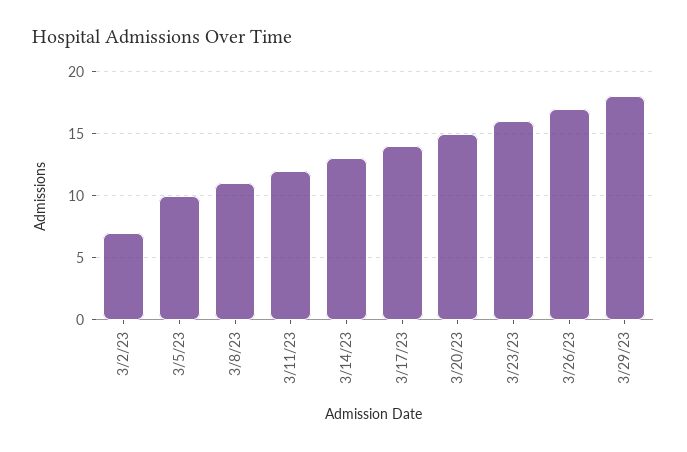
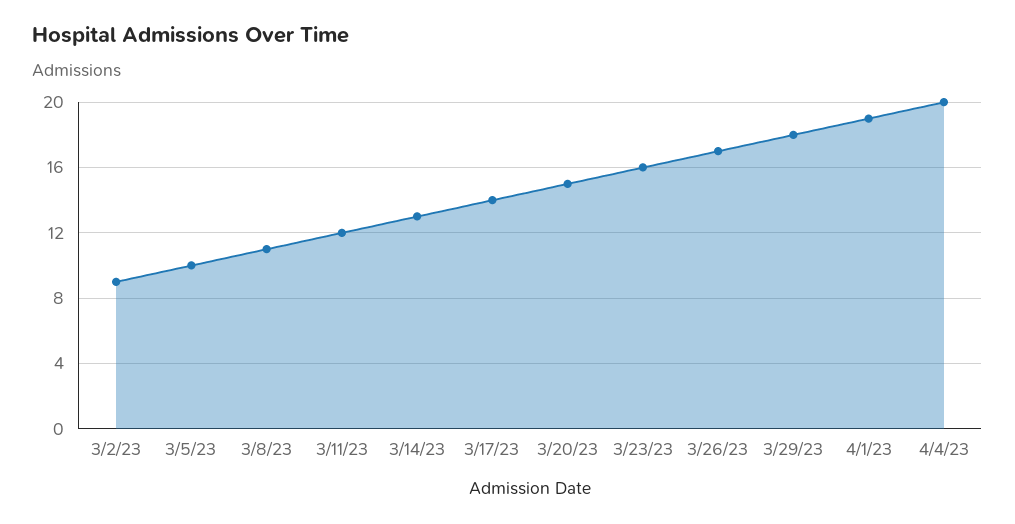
3/2/23: 7 -> 9
4/1/23: none -> 19
4/4/23: none -> 20

